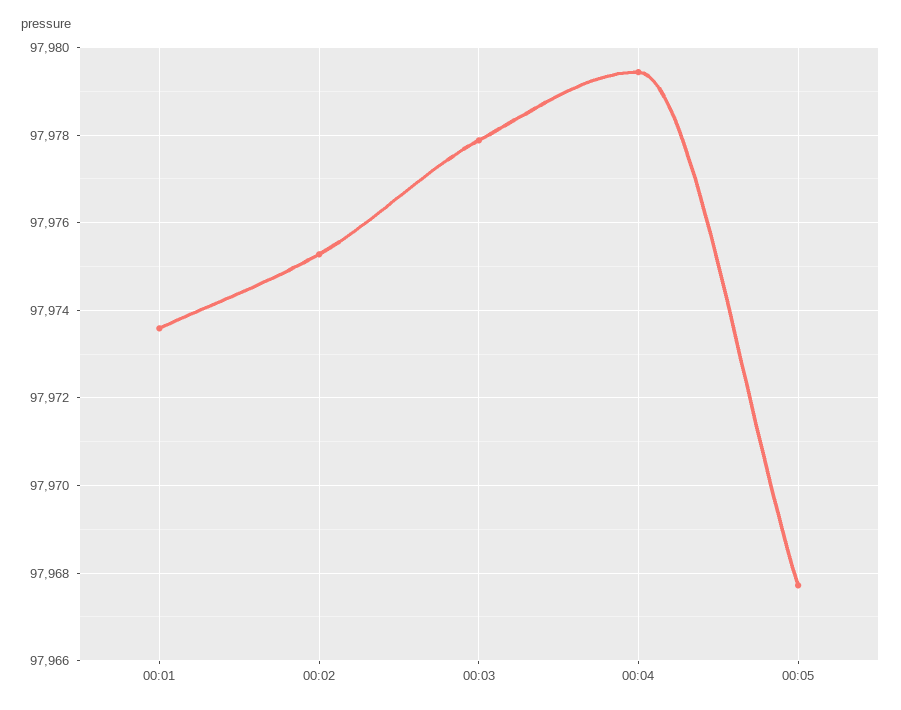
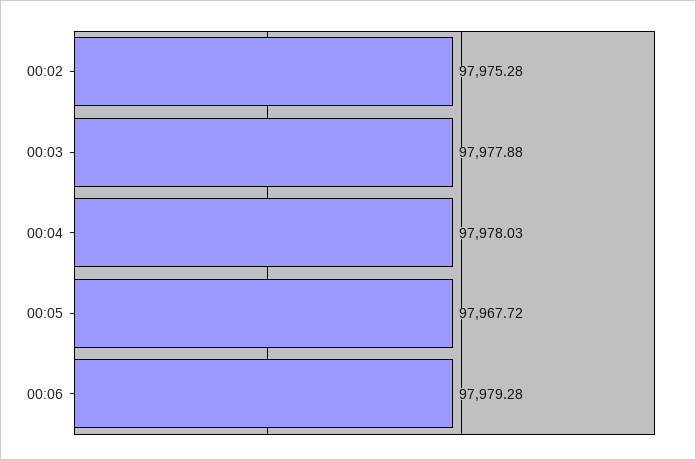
00:01: 97973.6 -> none
00:04: 97979.4 -> 97978.03
00:06: none -> 97979.28

